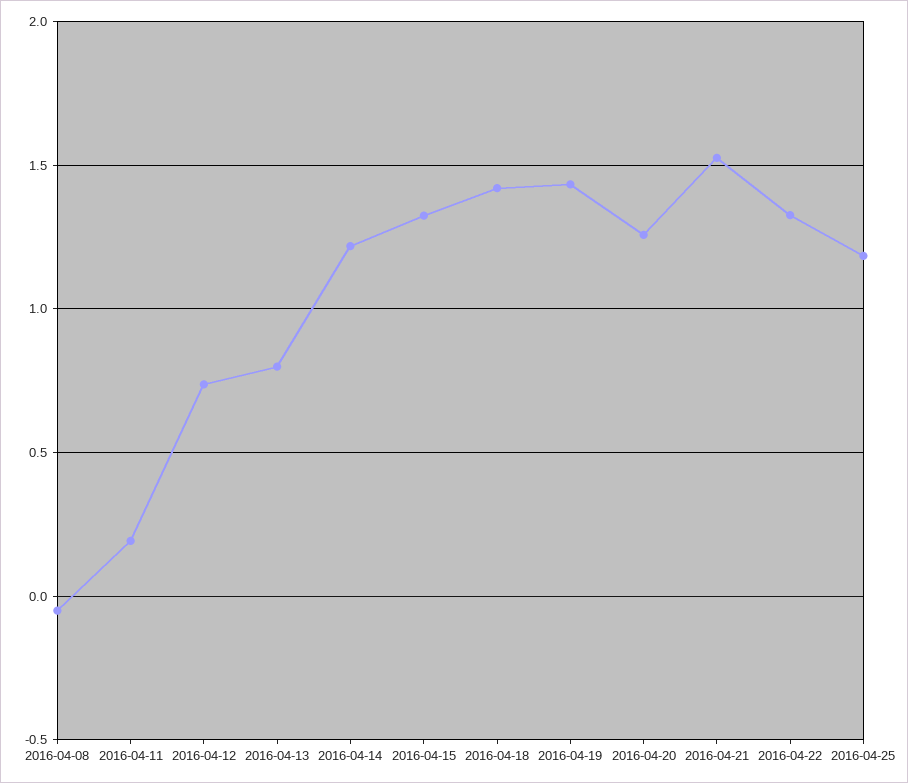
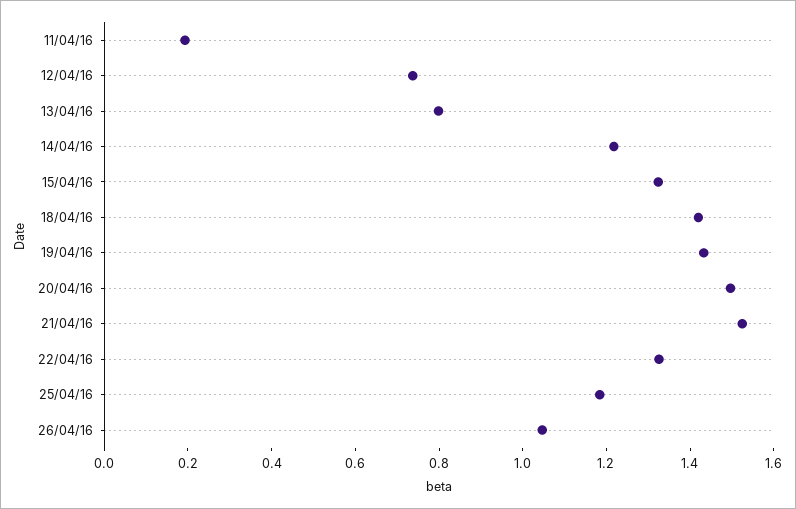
2016-04-08: -0.05 -> none
2016-04-20: 1.25 -> 1.5
26/04/16: none -> 1.05

